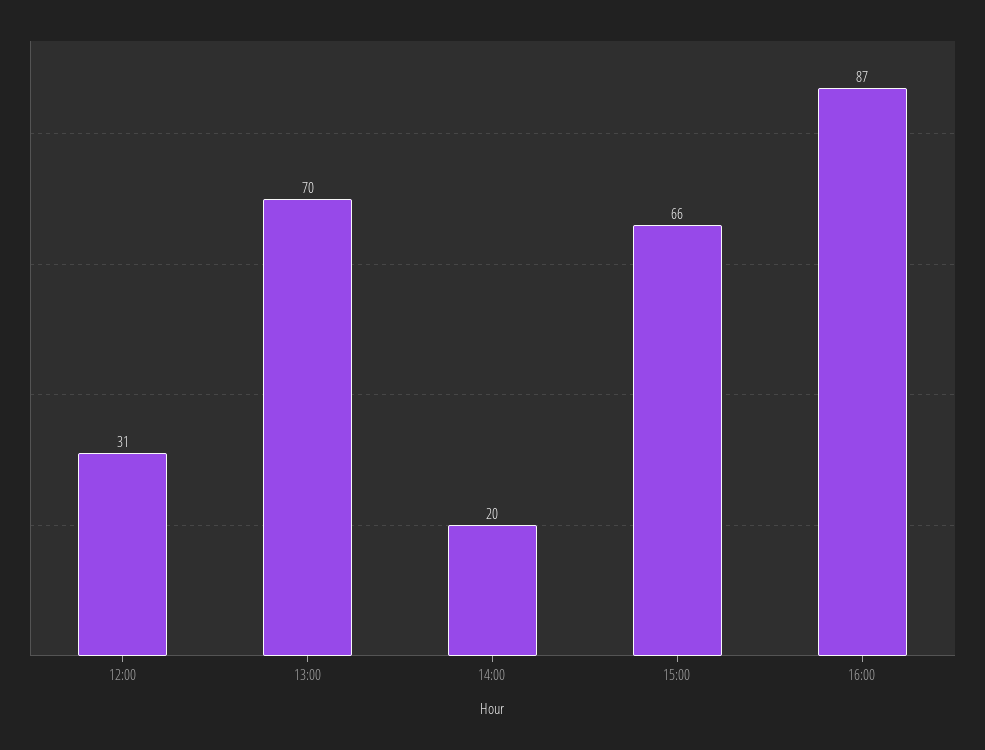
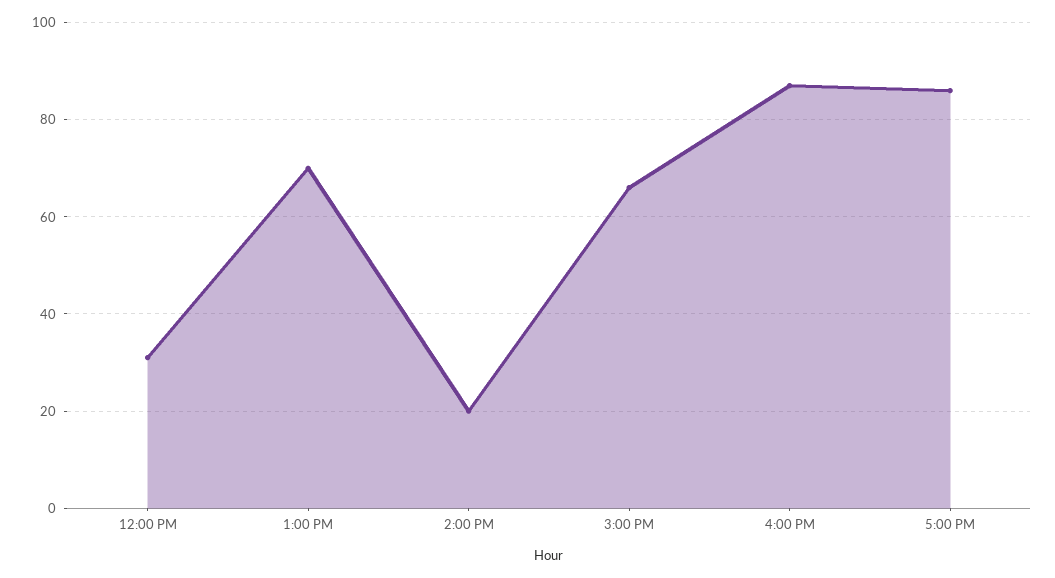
5:00 PM: none -> 85

